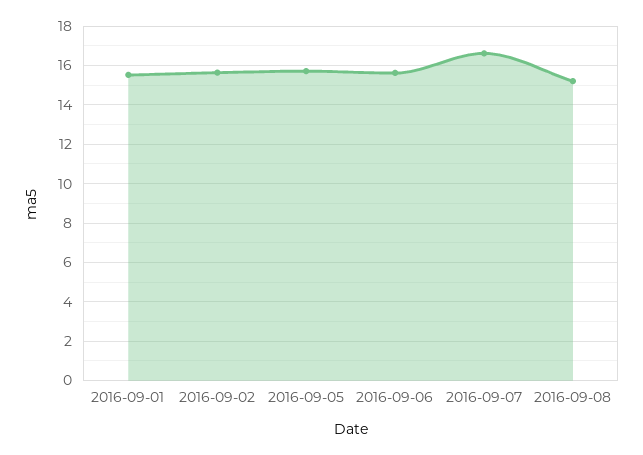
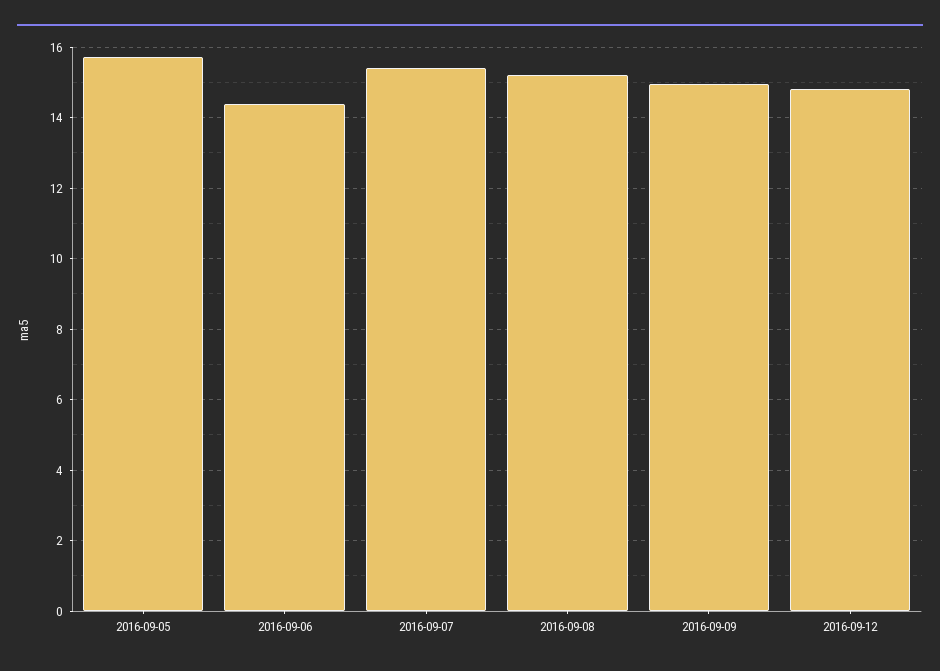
2016-09-01: 15.5 -> none
2016-09-02: 15.5 -> none
2016-09-06: 15.5 -> 14.4
2016-09-07: 16.5 -> 15.4
2016-09-09: none -> 15
2016-09-12: none -> 14.8

